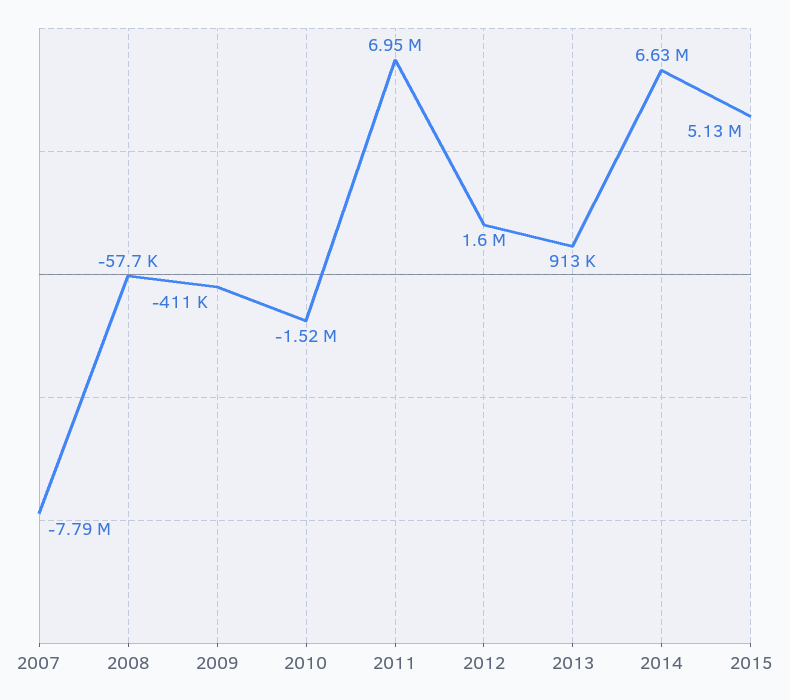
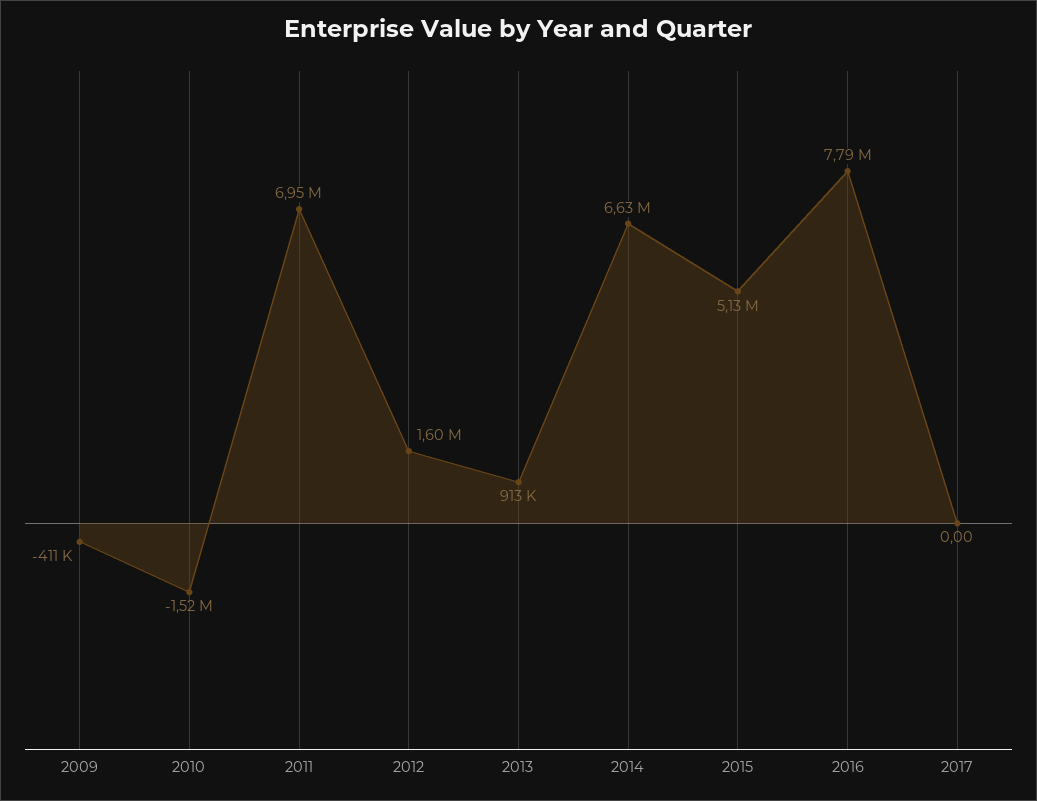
2007: -7790000 -> none
2008: -57700 -> none
2016: none -> 7790000
2017: none -> 0

